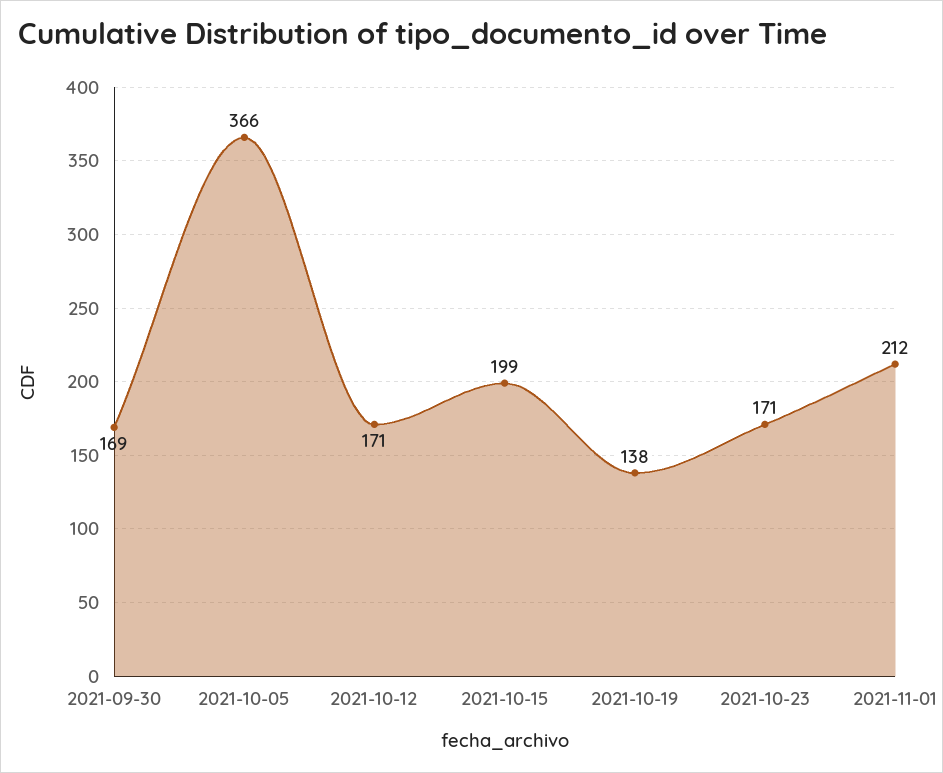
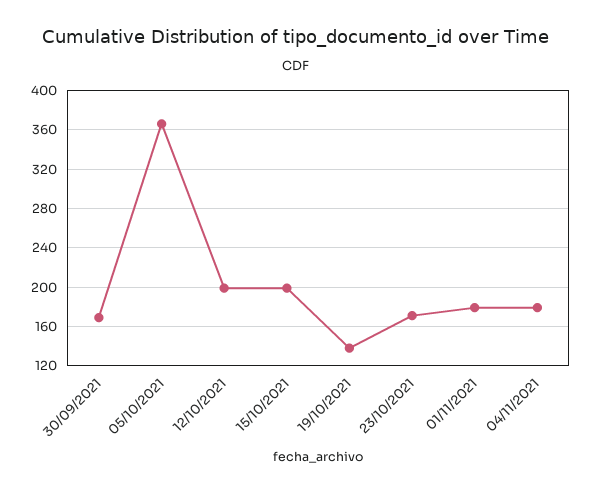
2021-10-12: 171 -> 200
2021-11-01: 212 -> 180
04/11/2021: none -> 180

